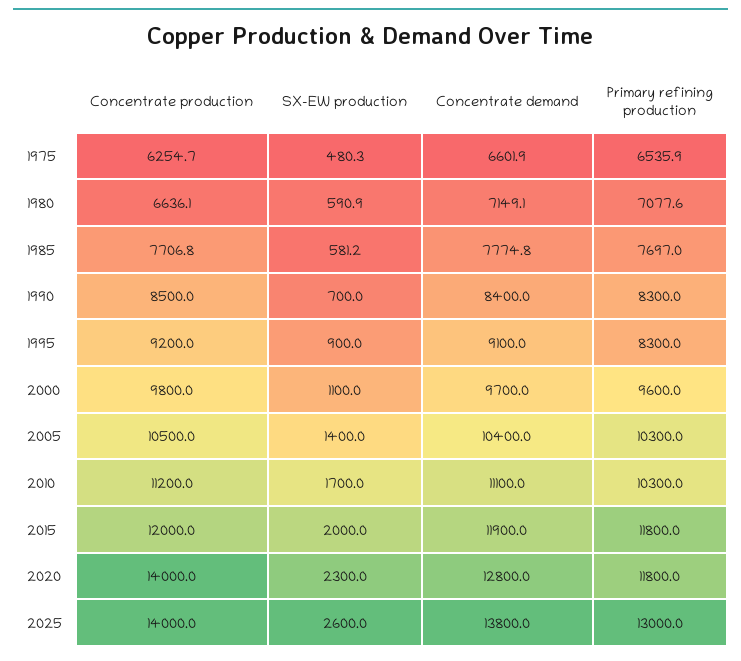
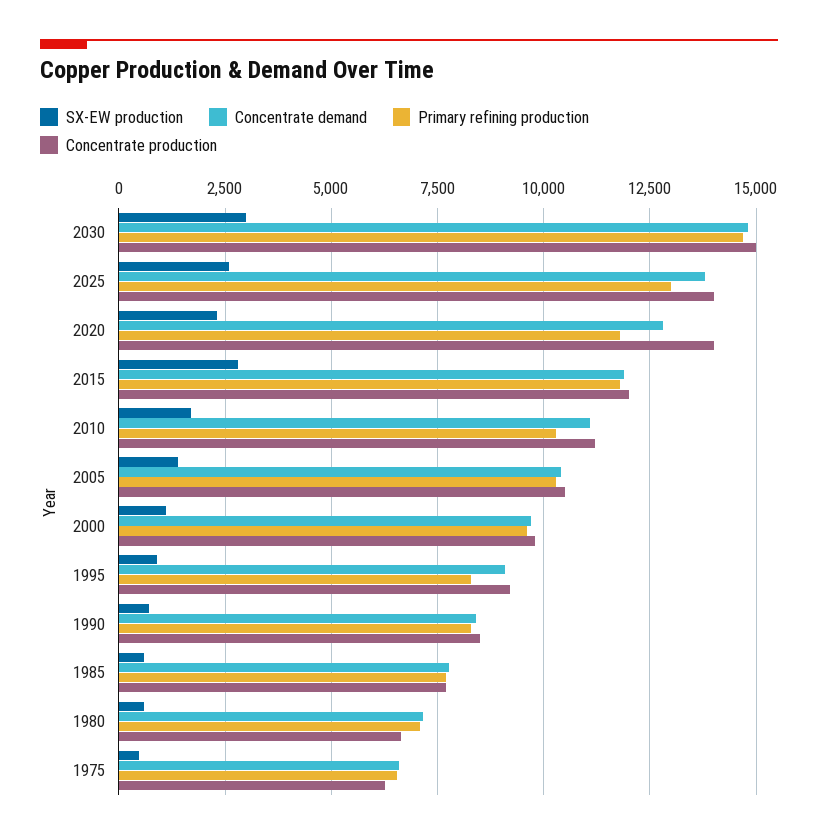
SX-EW production, 2015: 2000 -> 2750
SX-EW production, 2030: none -> 3000
Concentrate demand, 2030: none -> 14750
Primary refining production, 2030: none -> 14750
Concentrate production, 2030: none -> 15000

